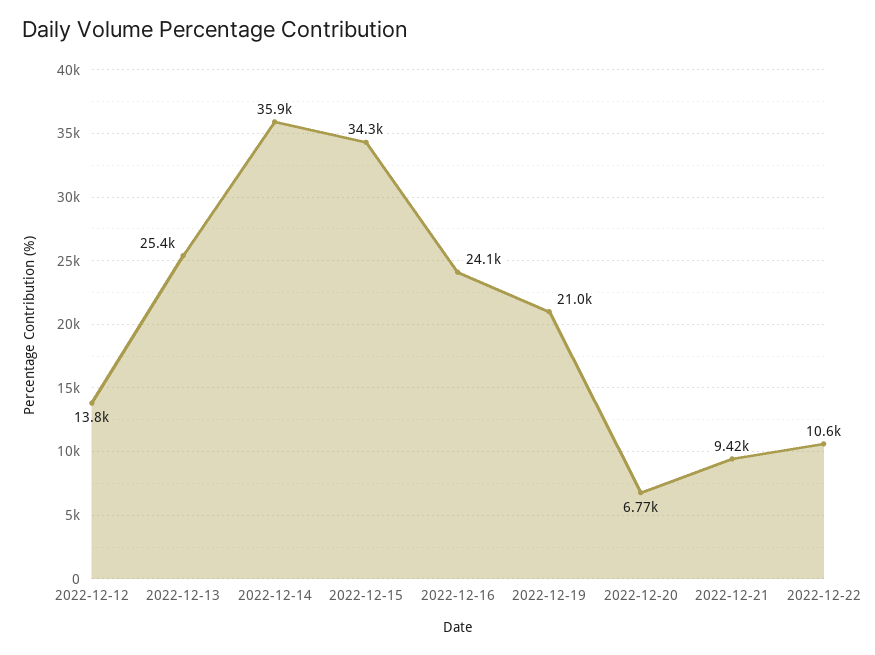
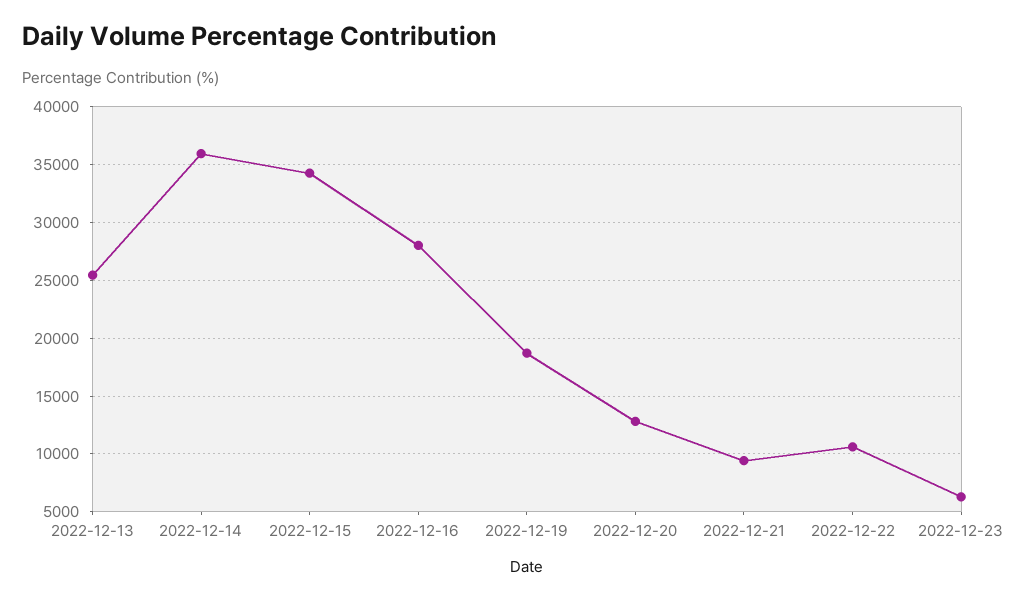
2022-12-12: 13800 -> none
2022-12-16: 24100 -> 28000
2022-12-19: 21000 -> 19000
2022-12-20: 6770 -> 13000
2022-12-23: none -> 6000

